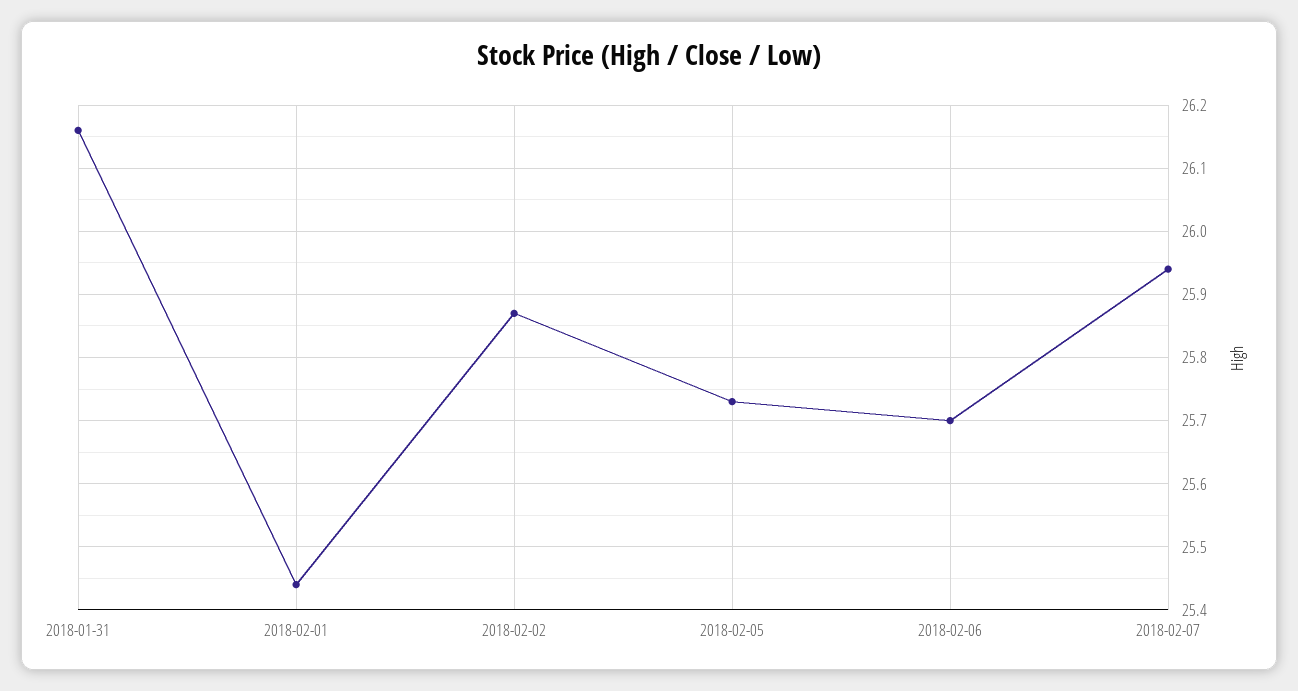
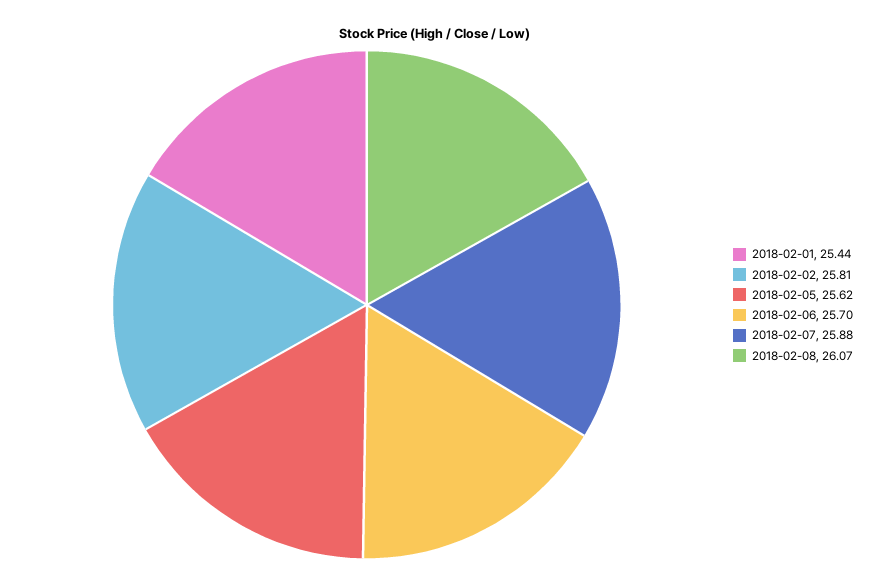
2018-01-31: 26.16 -> none
2018-02-02: 25.87 -> 25.81
2018-02-05: 25.73 -> 25.62
2018-02-07: 25.94 -> 25.88
2018-02-08: none -> 26.07

